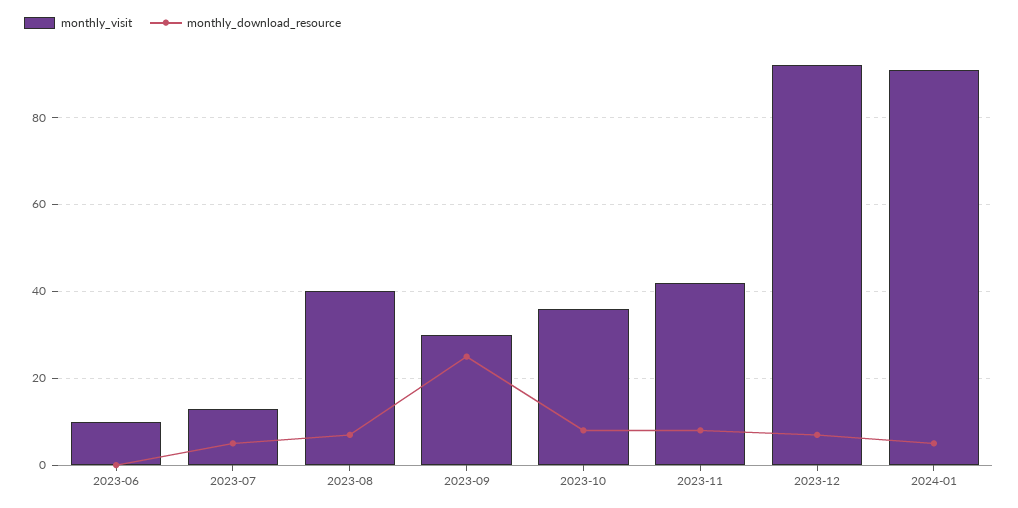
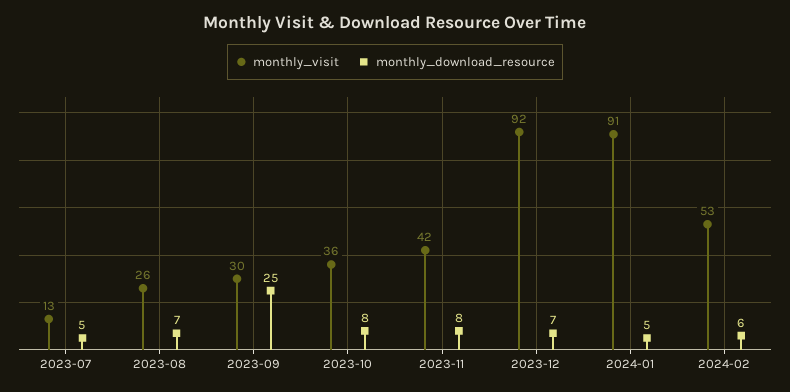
monthly_visit, 2023-06: 10 -> none
monthly_download_resource, 2023-06: 0 -> none
monthly_visit, 2023-08: 40 -> 26
monthly_visit, 2024-02: none -> 53
monthly_download_resource, 2024-02: none -> 6

